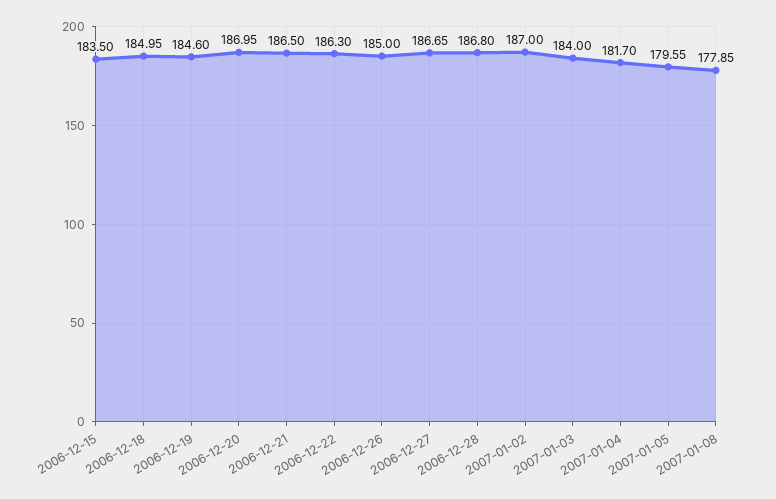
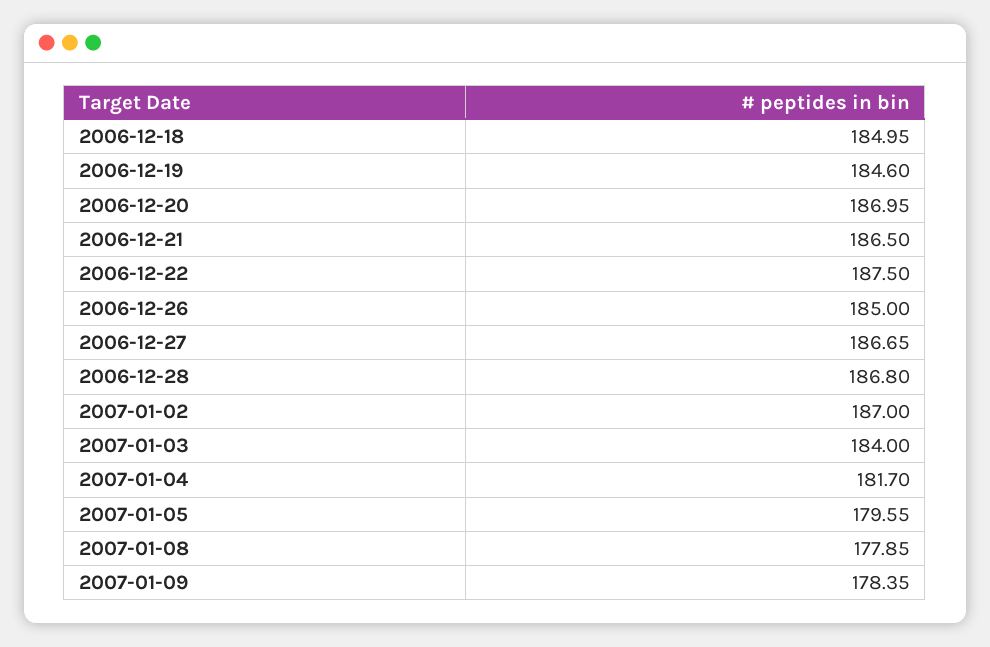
2006-12-15: 183.5 -> none
2006-12-22: 186.3 -> 187.5
2007-01-09: none -> 178.35

